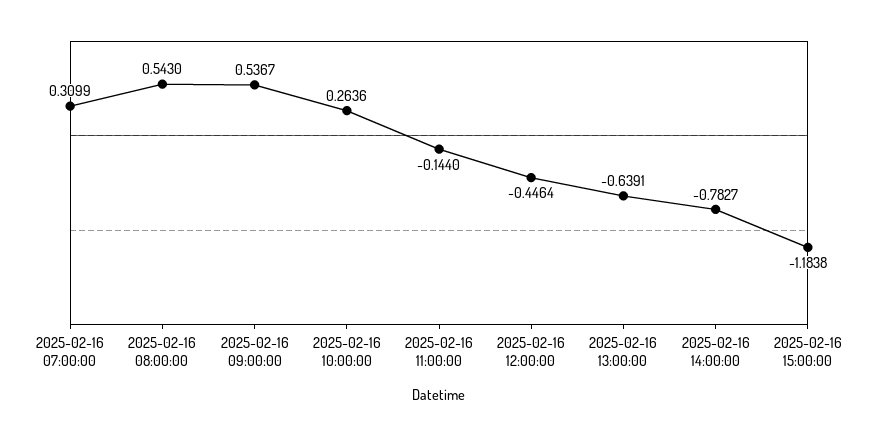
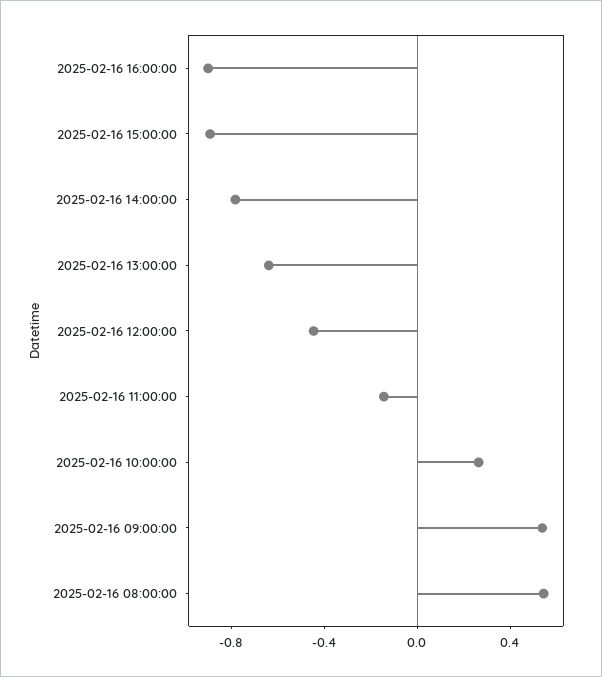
2025-02-16 07:00:00: 0.3099 -> none
2025-02-16 15:00:00: -1.1838 -> -0.9
2025-02-16 16:00:00: none -> -0.9

